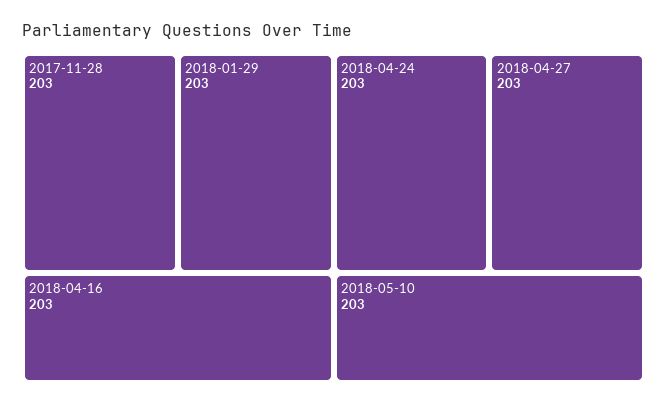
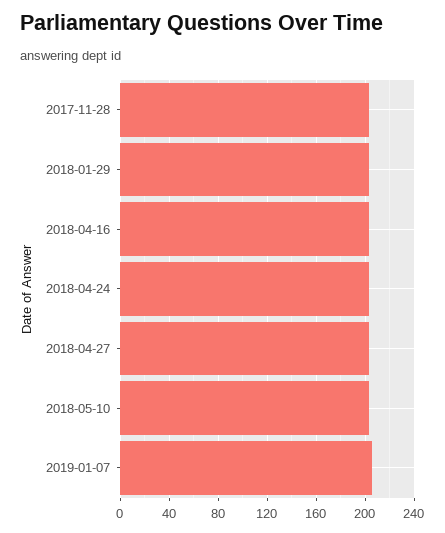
2019-01-07: none -> 205

